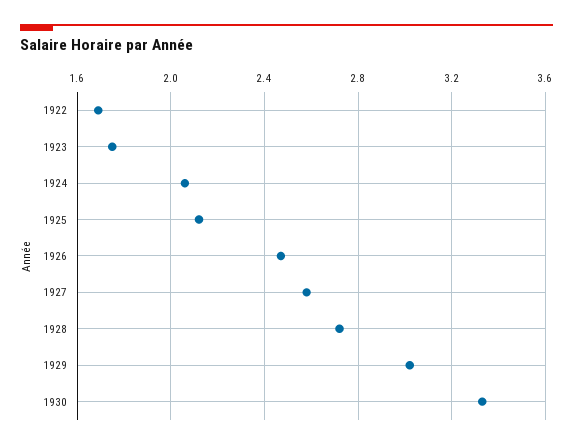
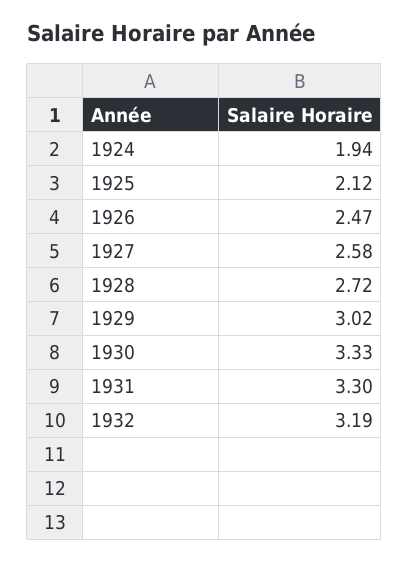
1922: 1.7 -> none
1923: 1.75 -> none
1924: 2.05 -> 1.94
1931: none -> 3.3
1932: none -> 3.19

